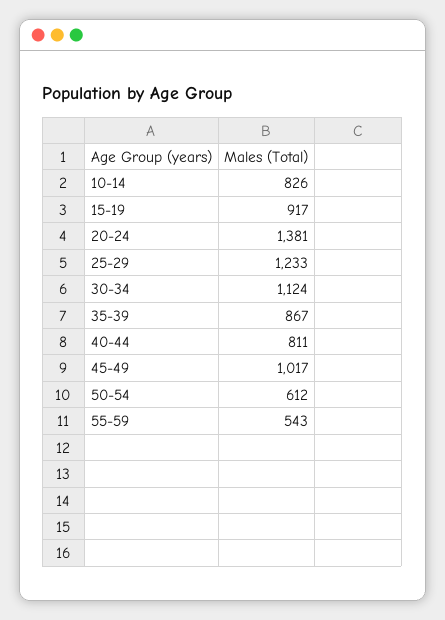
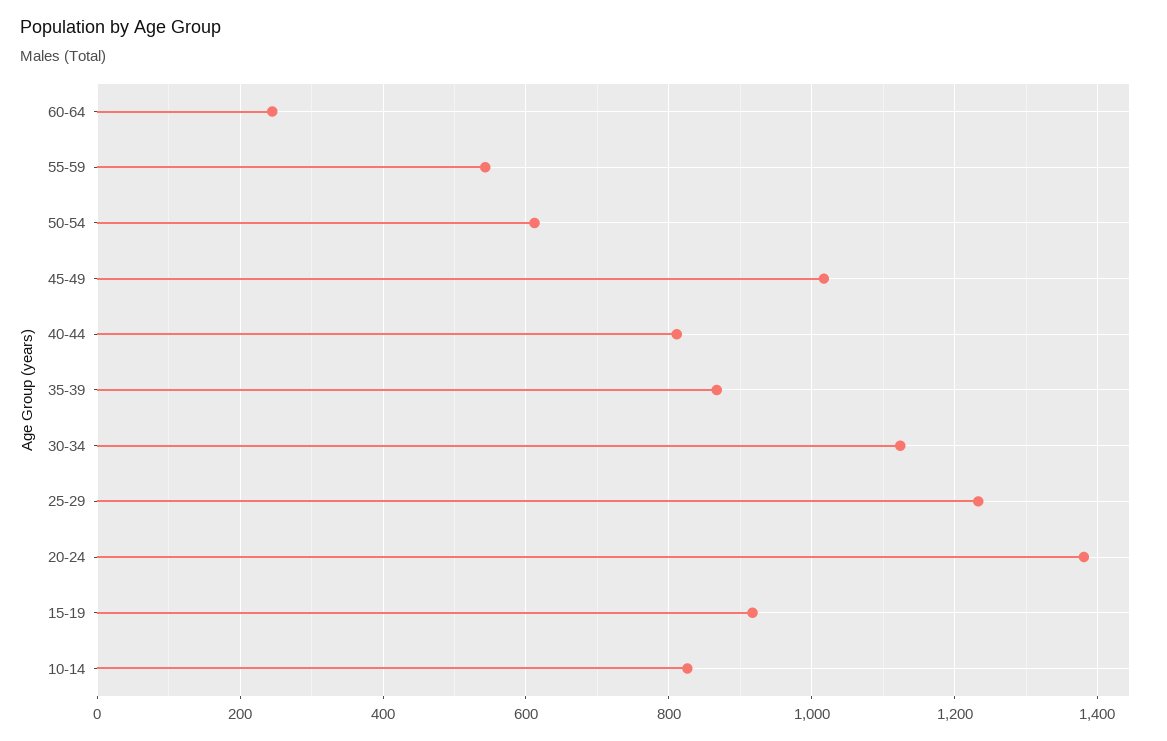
60-64: none -> 240

